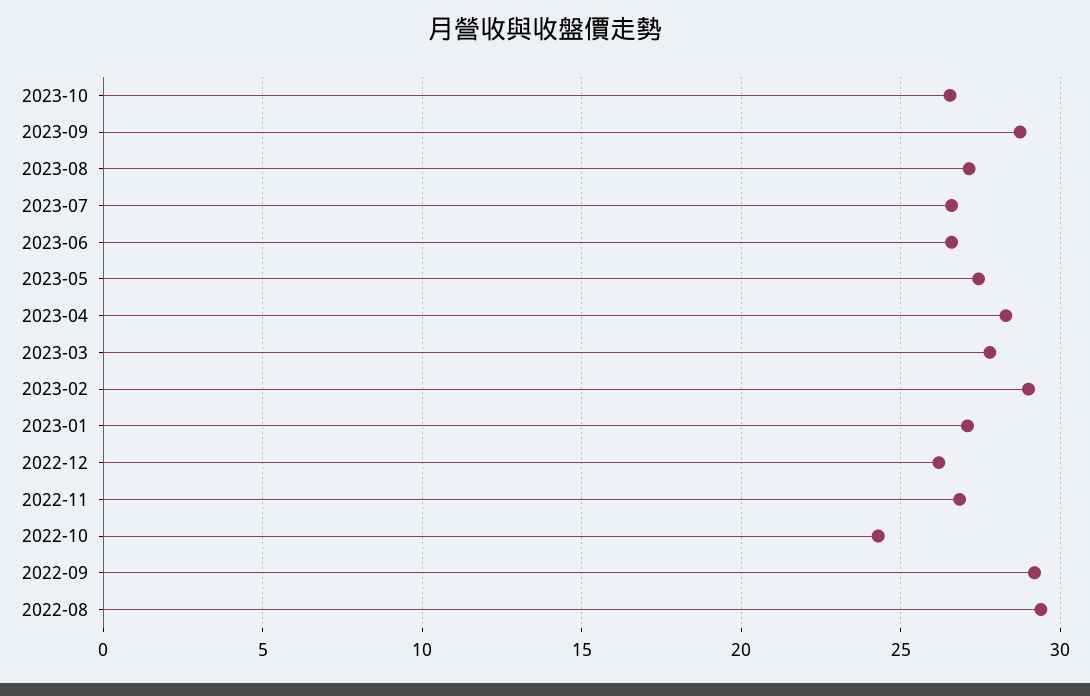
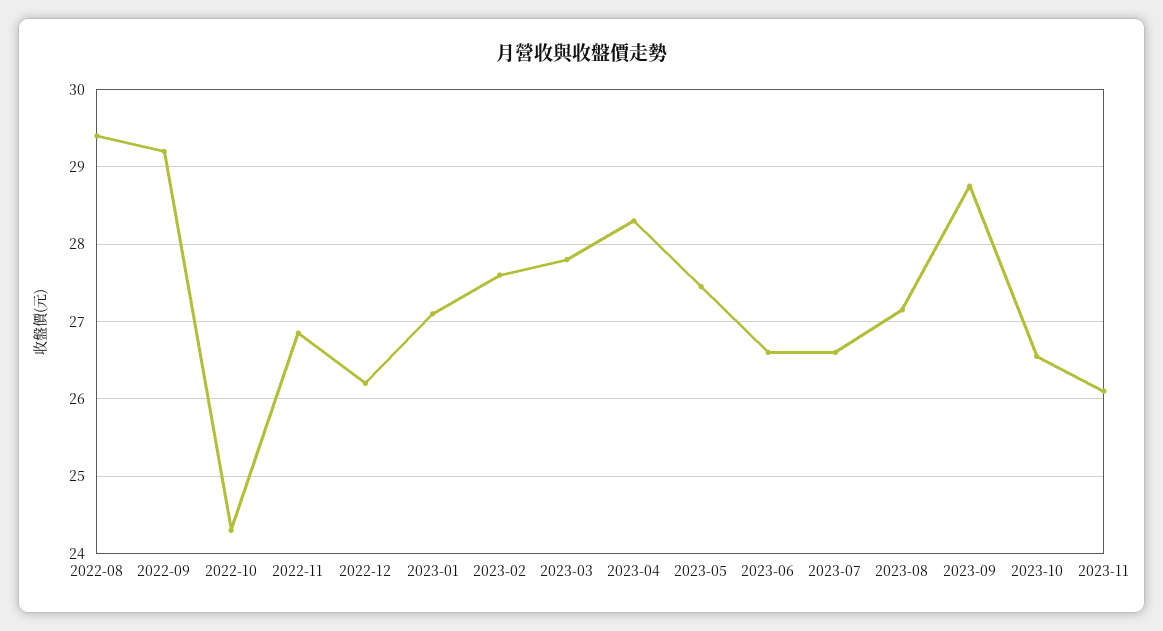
2023-02: 29 -> 27.6
2023-11: none -> 26.1

